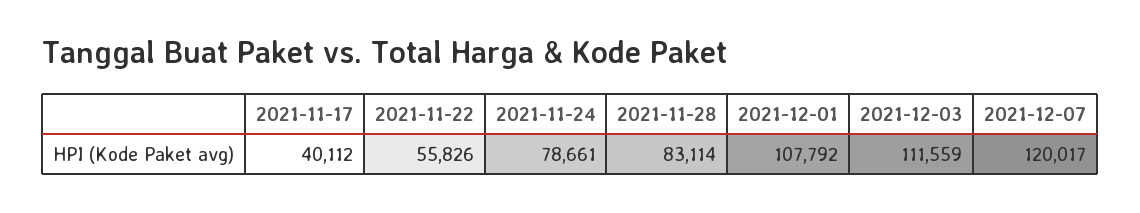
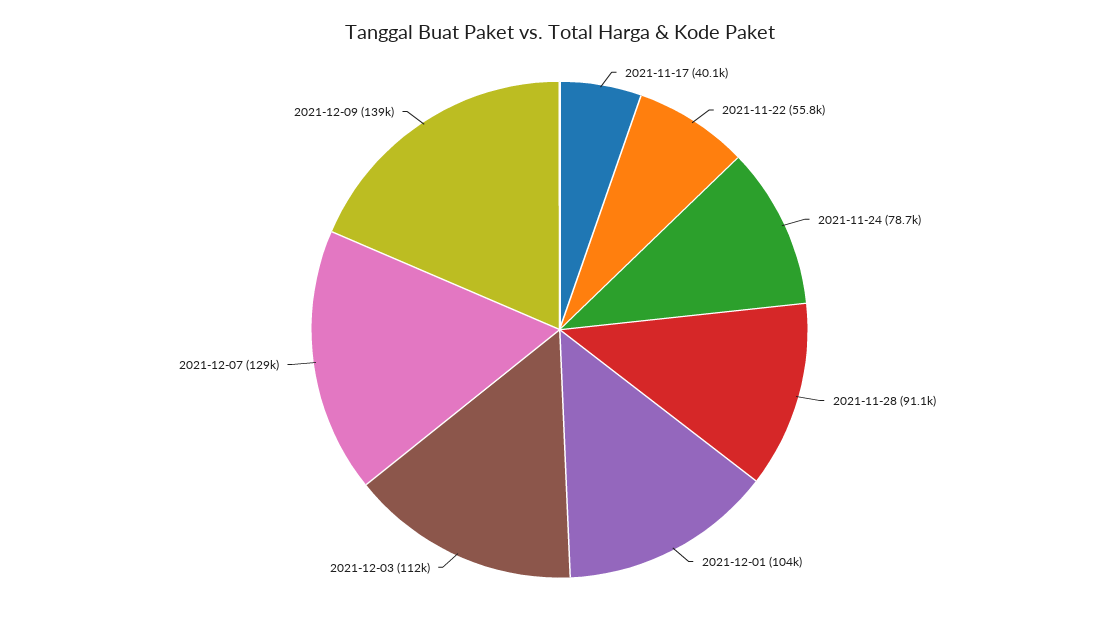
2021-11-28: 83114 -> 91100
2021-12-01: 107792 -> 104000
2021-12-07: 120017 -> 129000
2021-12-09: none -> 139000

